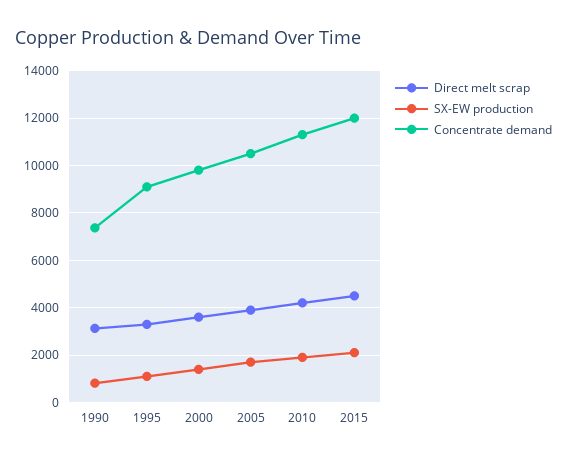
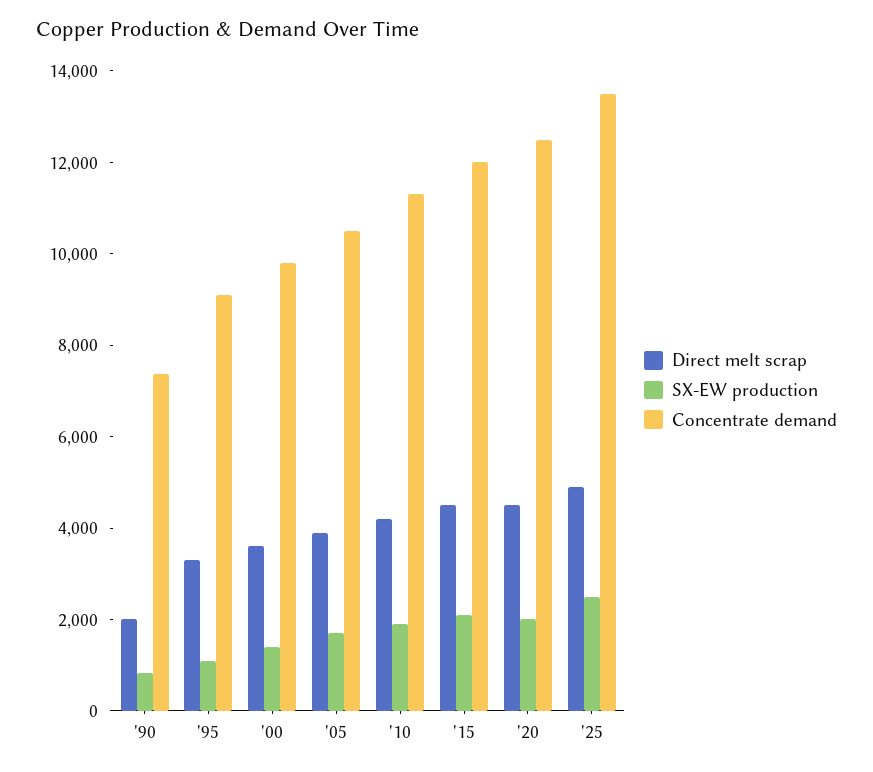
Direct melt scrap, 1990: 3000 -> 2000
Direct melt scrap, '20: none -> 4500
SX-EW production, '20: none -> 2000
Concentrate demand, '20: none -> 12500
Direct melt scrap, '25: none -> 5000
SX-EW production, '25: none -> 2500
Concentrate demand, '25: none -> 13500

